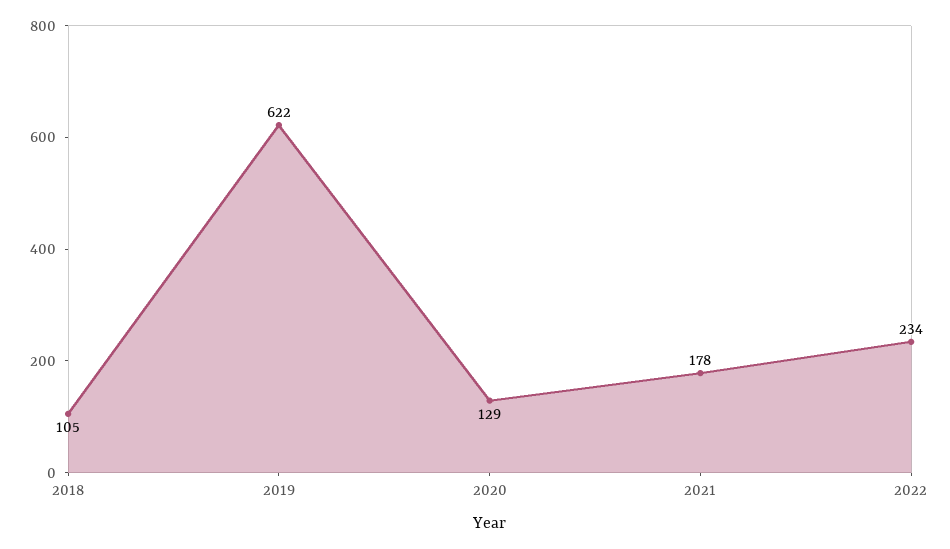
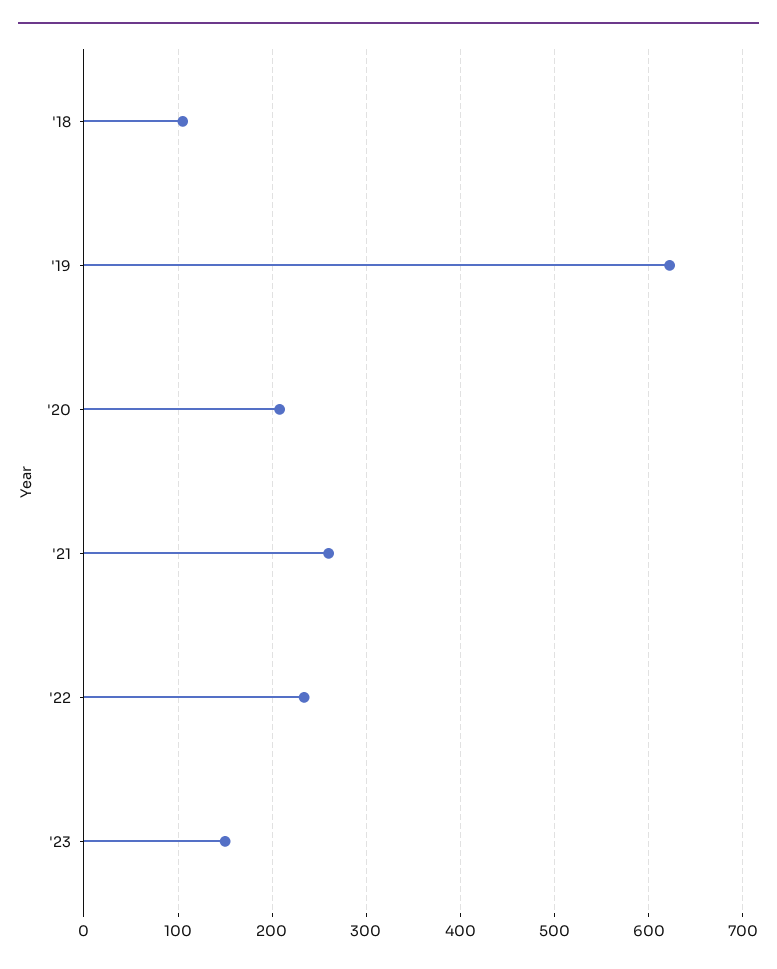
2020: 129 -> 210
2021: 178 -> 260
'23: none -> 150

